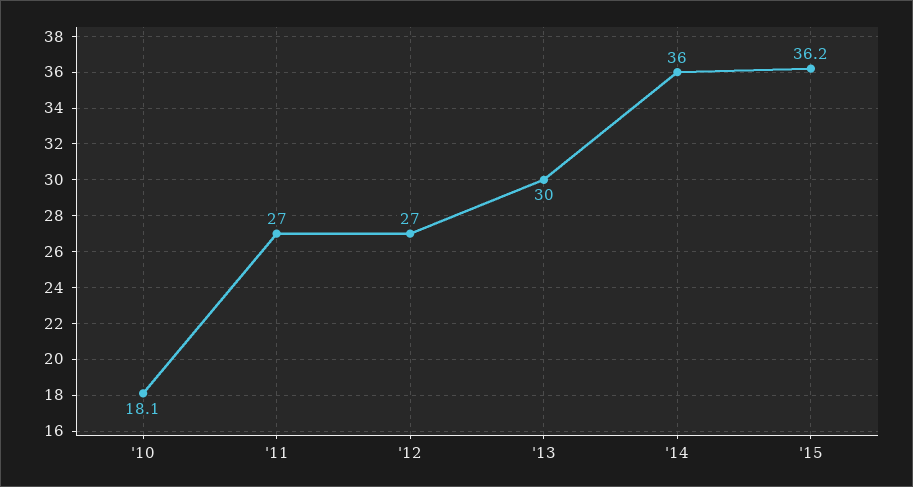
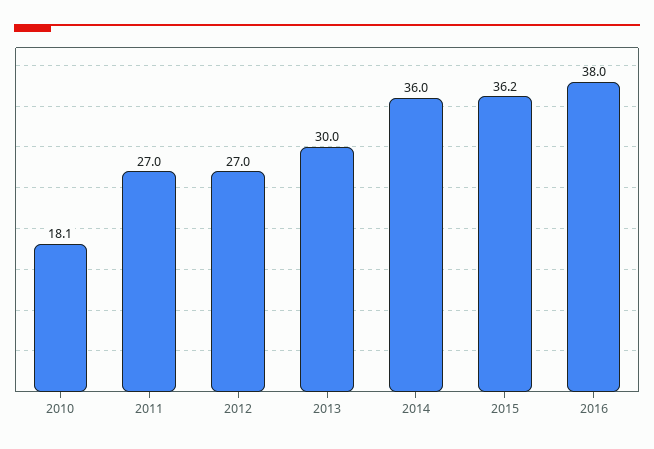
2016: none -> 38

